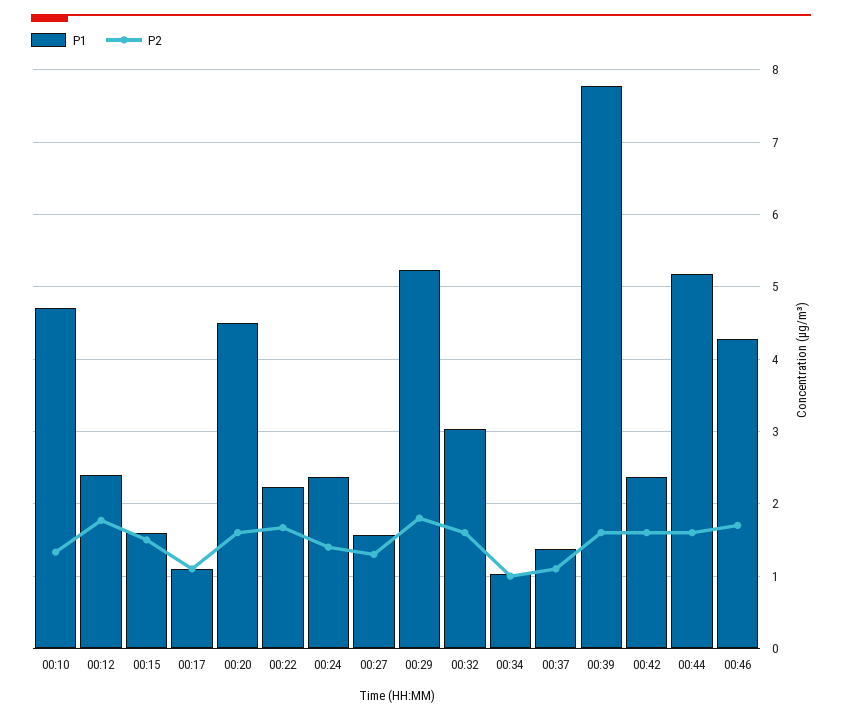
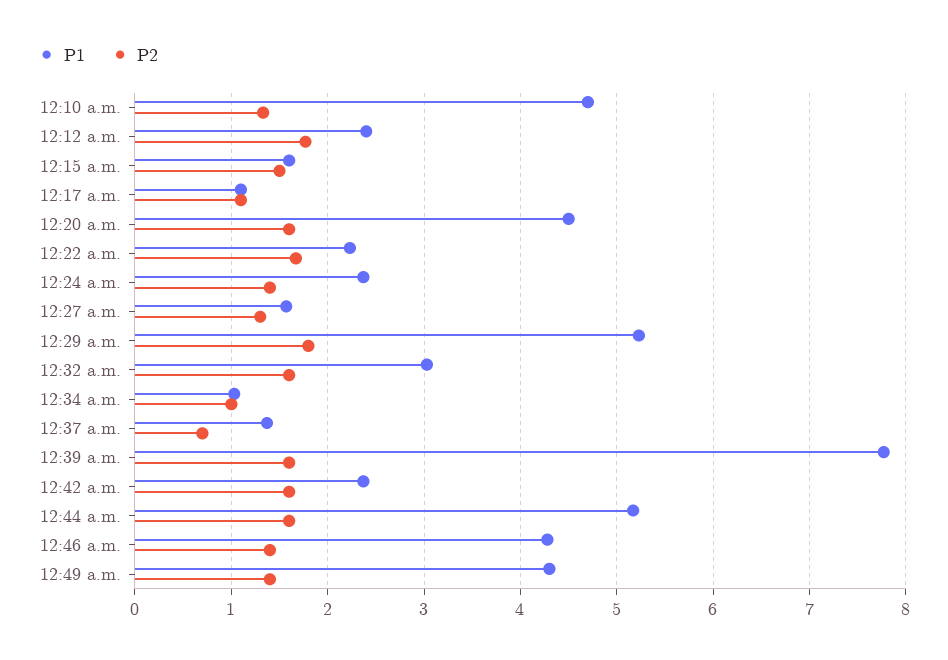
P2, 00:37: 1.1 -> 0.7
P2, 00:46: 1.7 -> 1.4
P1, 12:49 a.m.: none -> 4.3
P2, 12:49 a.m.: none -> 1.4

